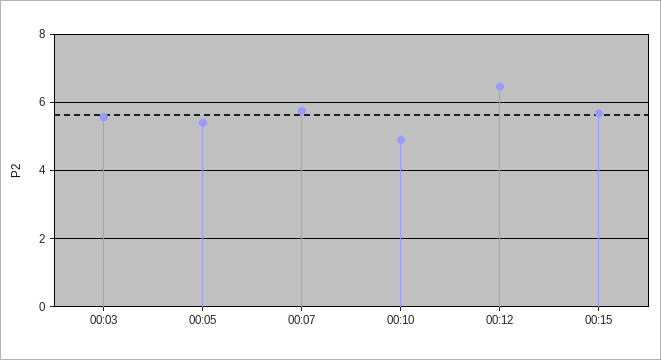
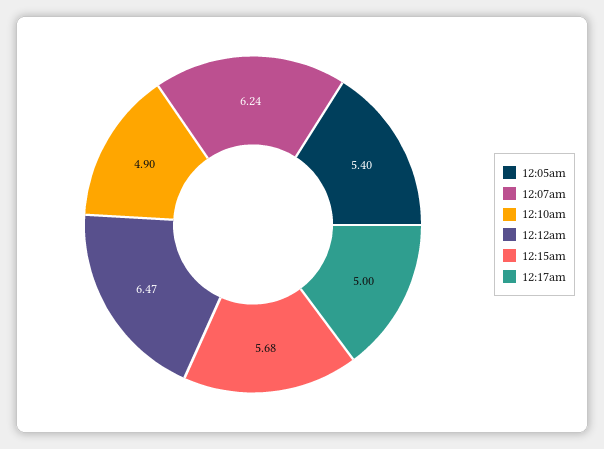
00:03: 5.6 -> none
00:07: 5.8 -> 6.24
12:17am: none -> 5

